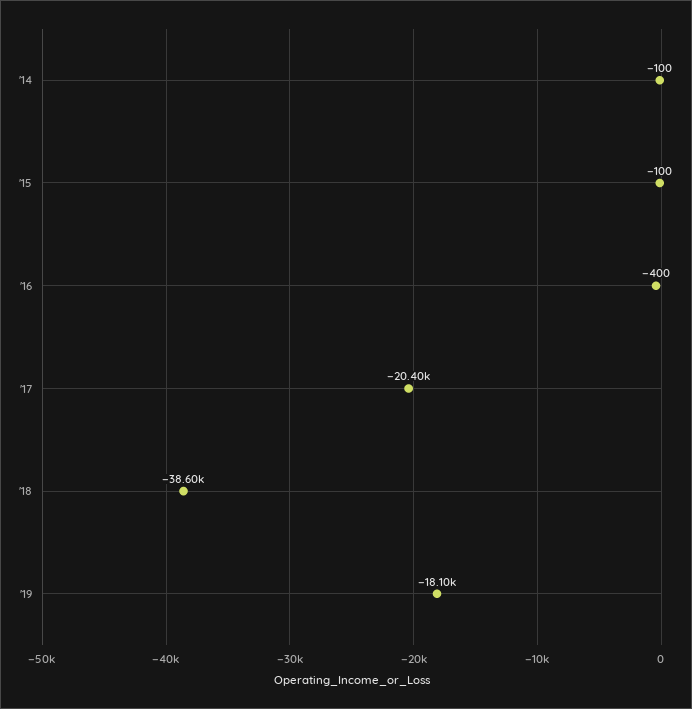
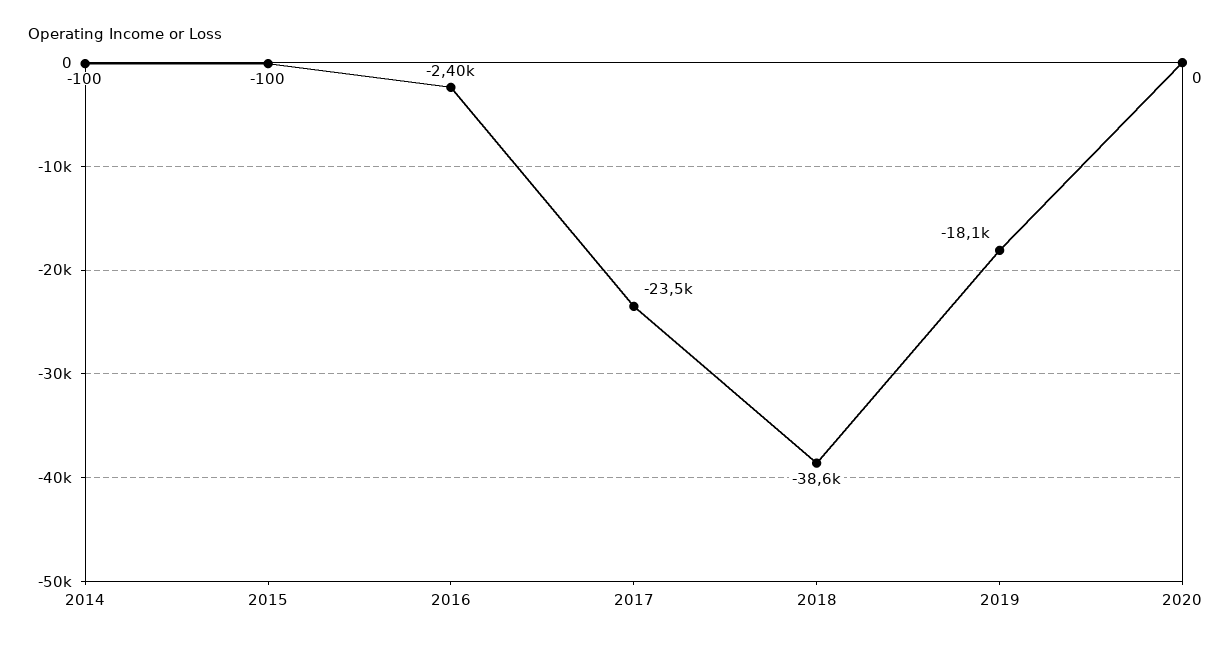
'16: -400 -> -2400
'17: -20400 -> -23500
2020: none -> 0

